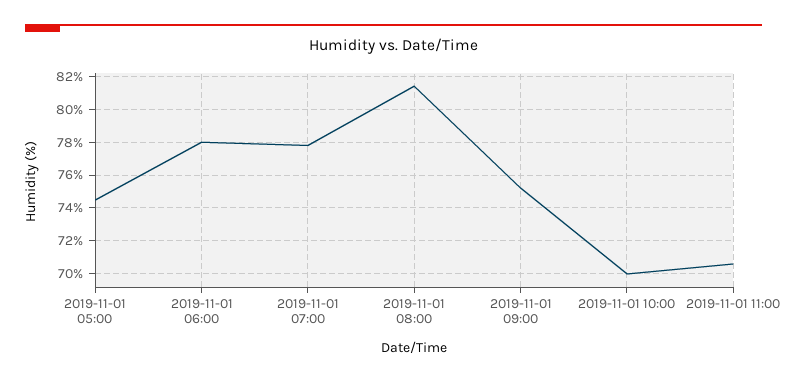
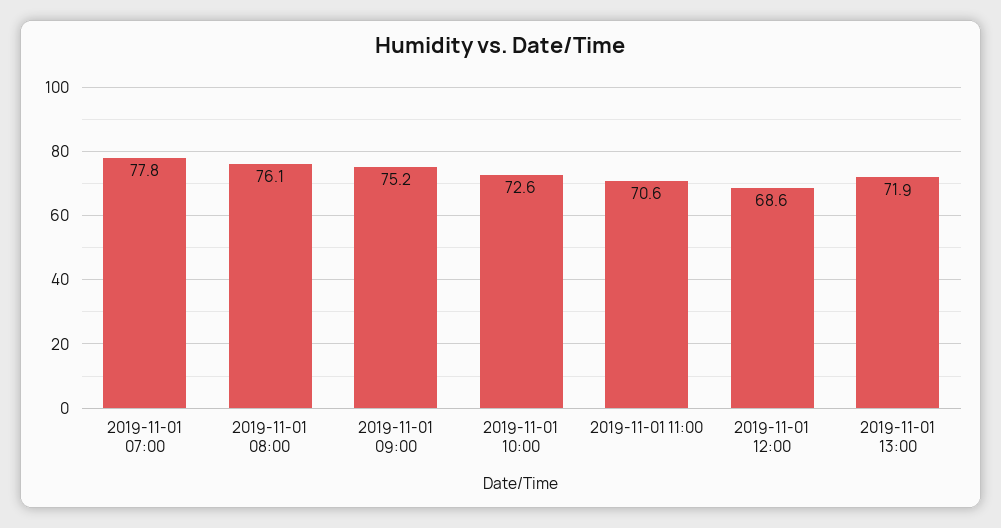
2019-11-01 05:00: 74.5 -> none
2019-11-01 06:00: 78 -> none
2019-11-01 08:00: 81.5 -> 76.1
2019-11-01 10:00: 70 -> 72.6
2019-11-01 12:00: none -> 68.6
2019-11-01 13:00: none -> 71.9

